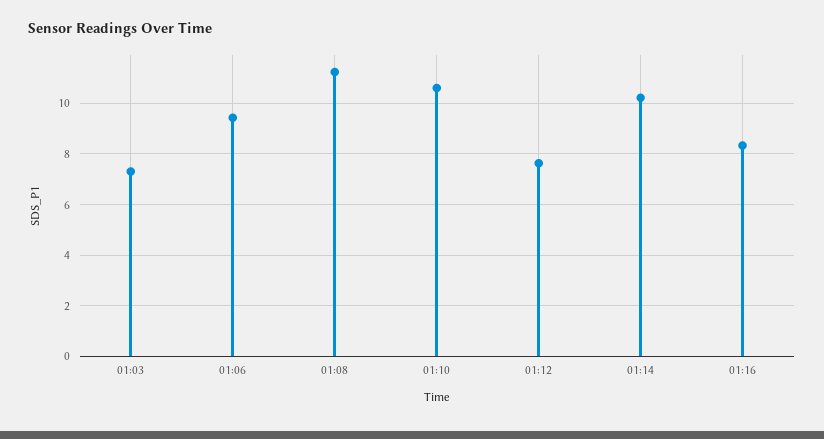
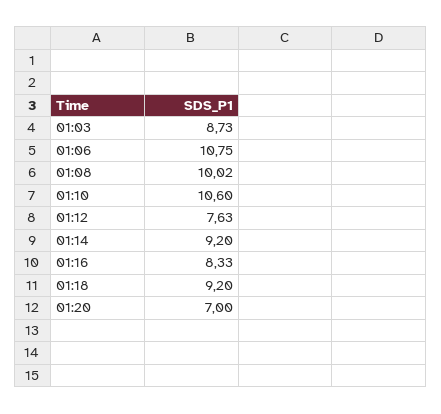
01:03: 7.25 -> 8.73
01:06: 9.5 -> 10.75
01:08: 11.25 -> 10.02
01:14: 10.25 -> 9.2
01:18: none -> 9.2
01:20: none -> 7

